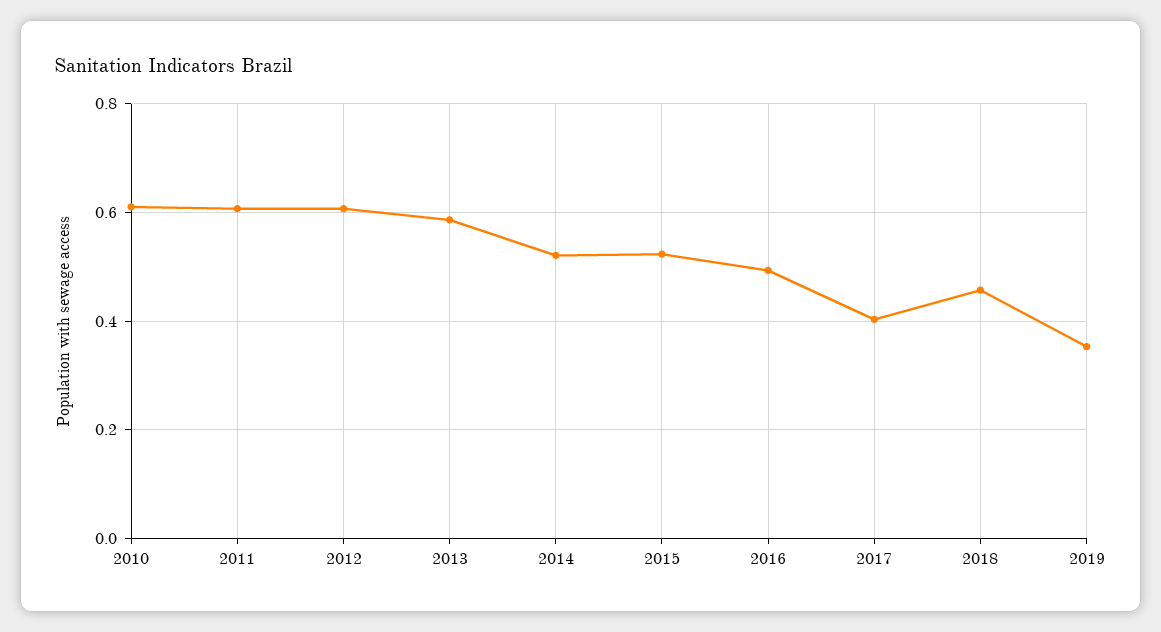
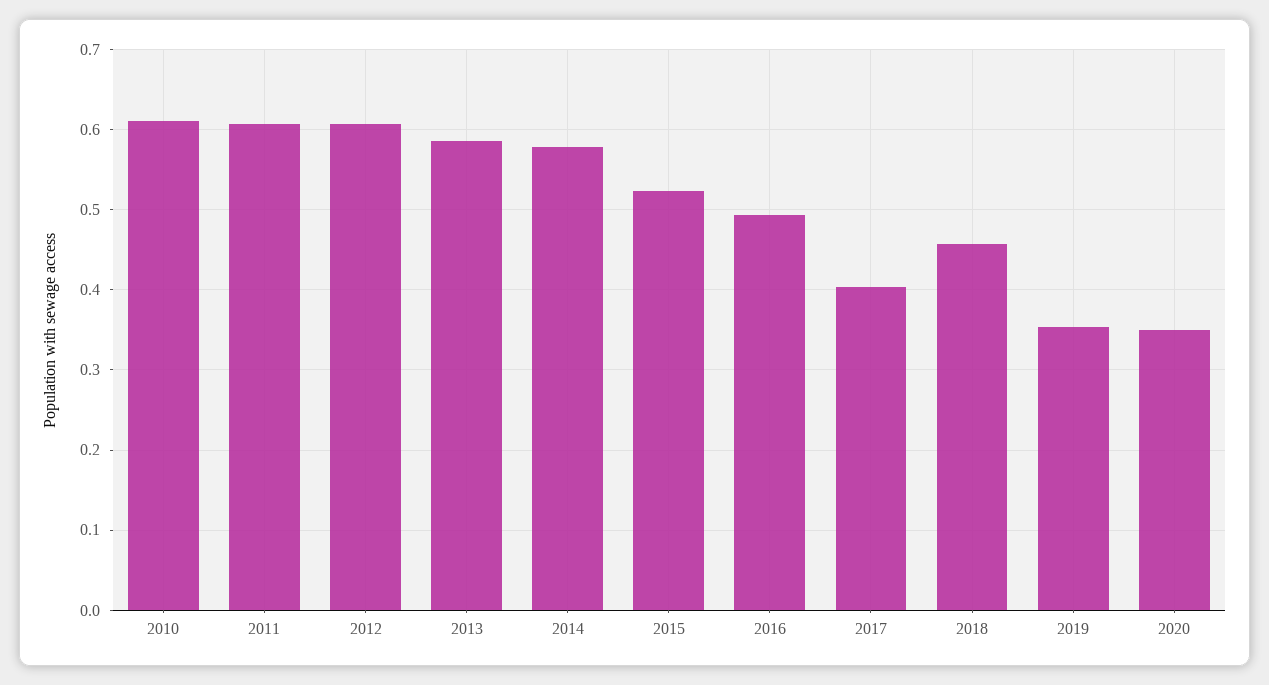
2014: 0.52 -> 0.58
2020: none -> 0.35

